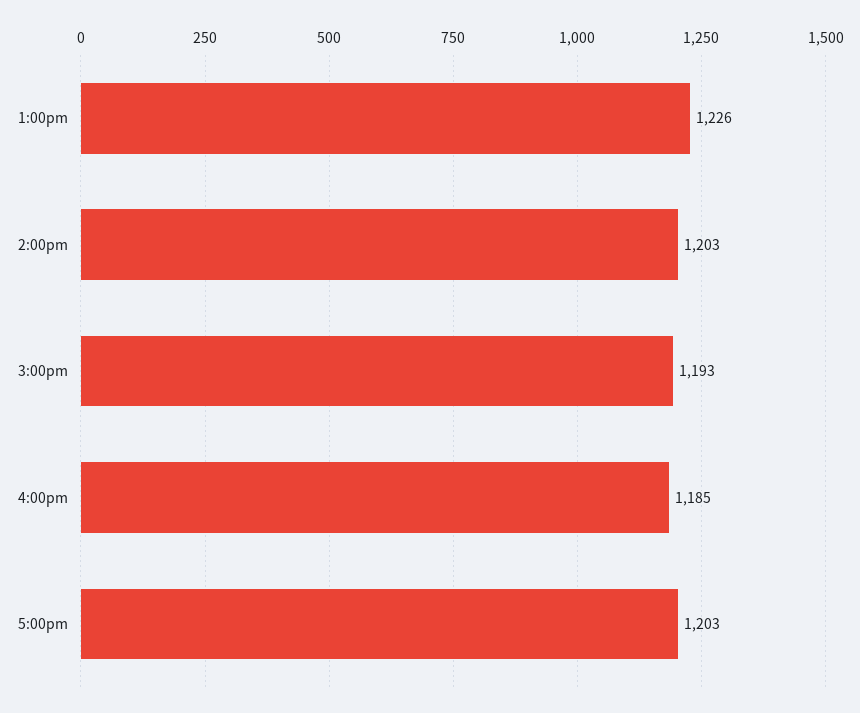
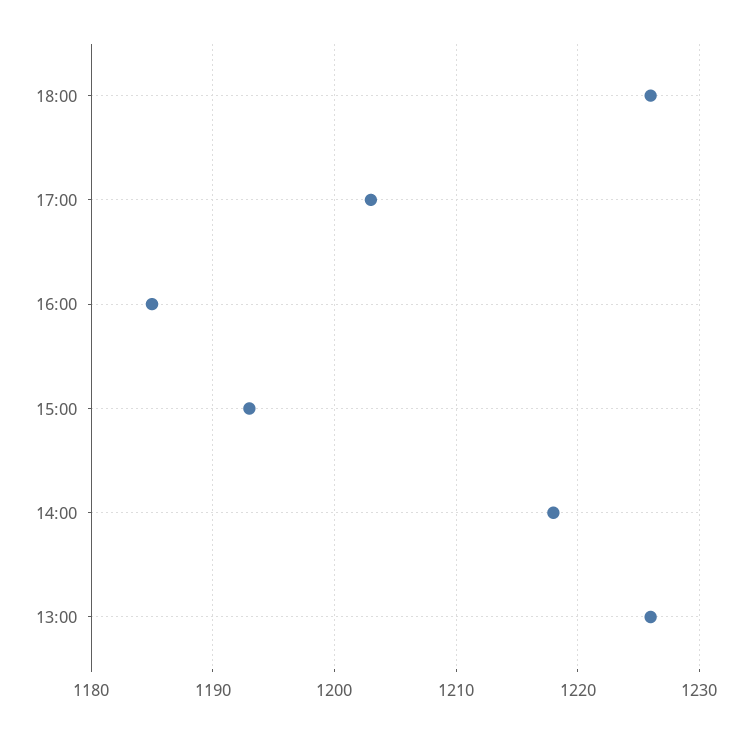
2:00pm: 1203 -> 1218
18:00: none -> 1226

